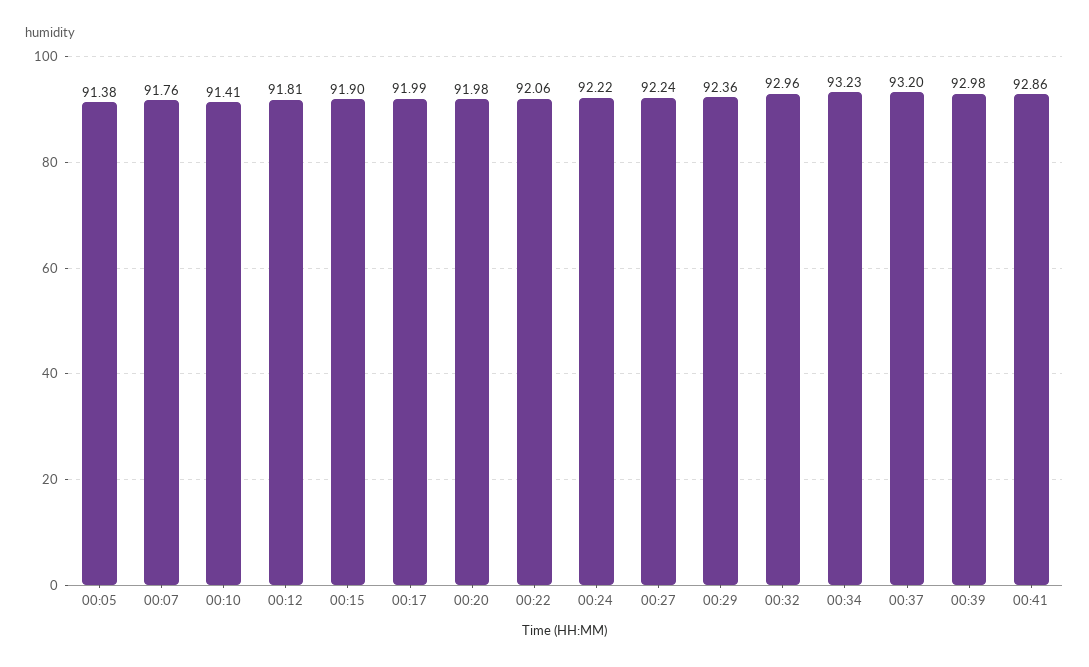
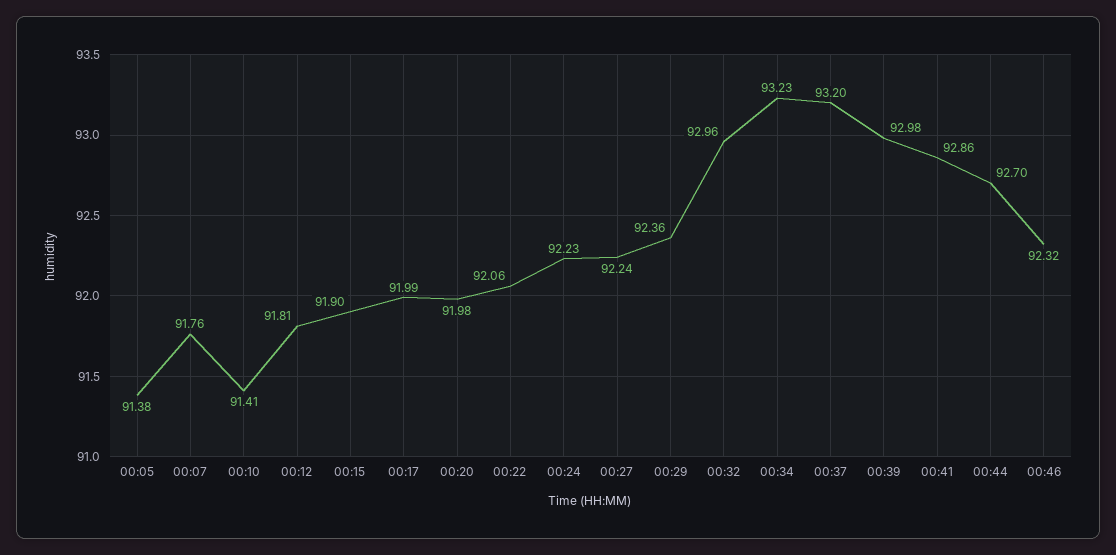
00:24: 92.22 -> 92.23
00:44: none -> 92.7
00:46: none -> 92.32

